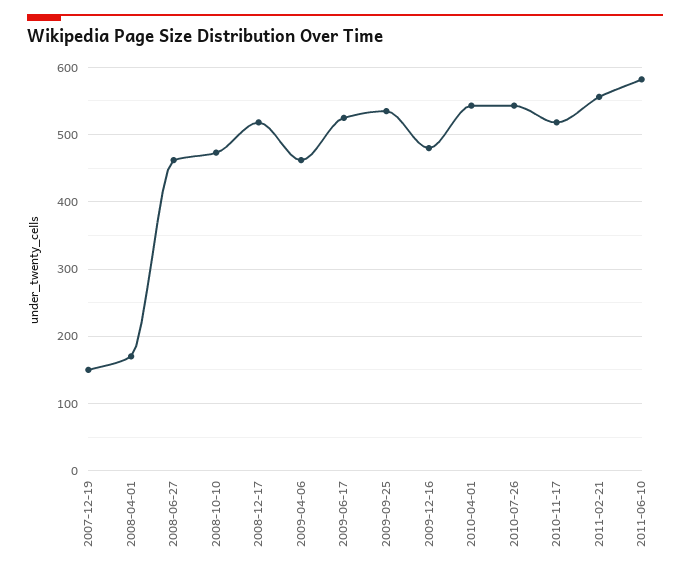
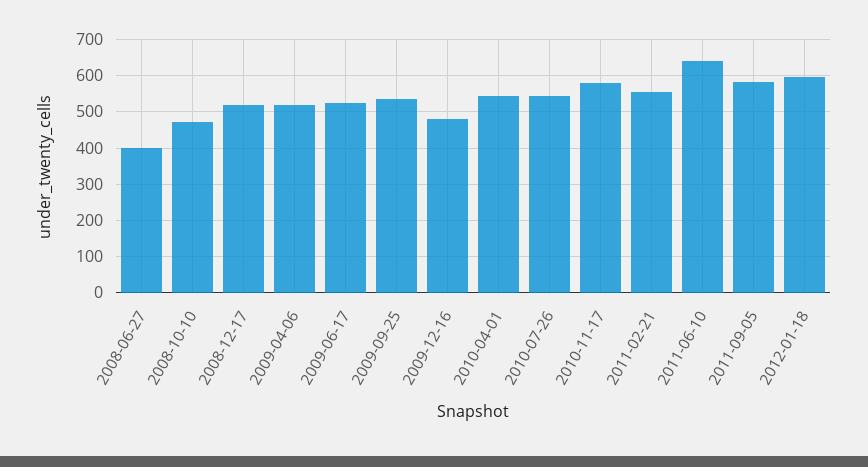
2007-12-19: 150 -> none
2008-04-01: 170 -> none
2008-06-27: 460 -> 400
2009-04-06: 460 -> 520
2010-11-17: 520 -> 580
2011-06-10: 580 -> 640
2011-09-05: none -> 580
2012-01-18: none -> 600

